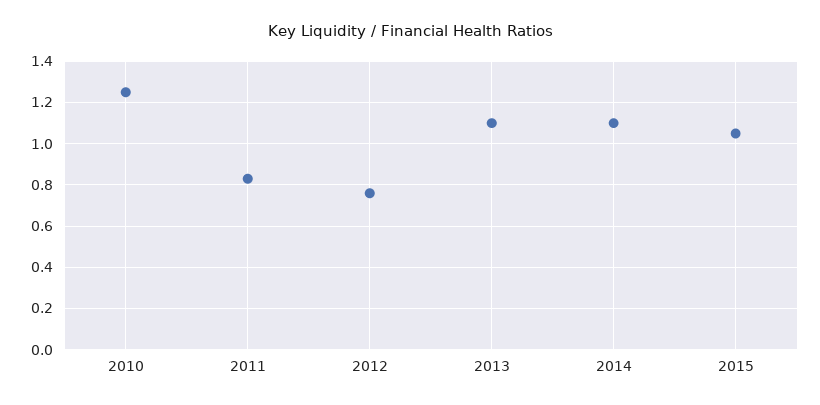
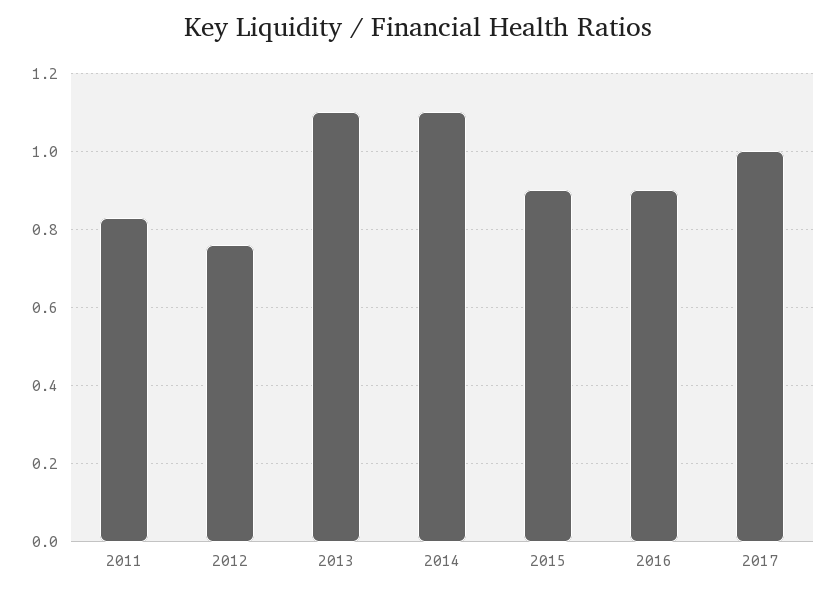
2010: 1.25 -> none
2015: 1.05 -> 0.9
2016: none -> 0.9
2017: none -> 1

